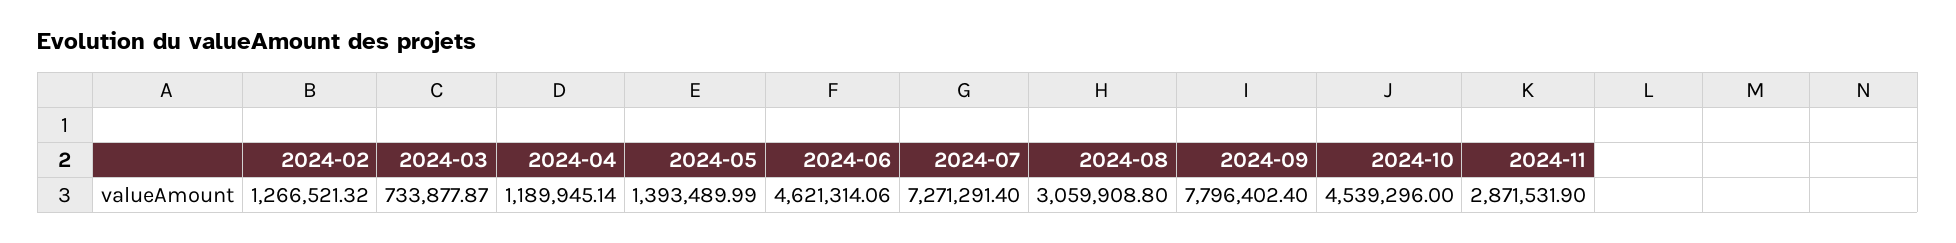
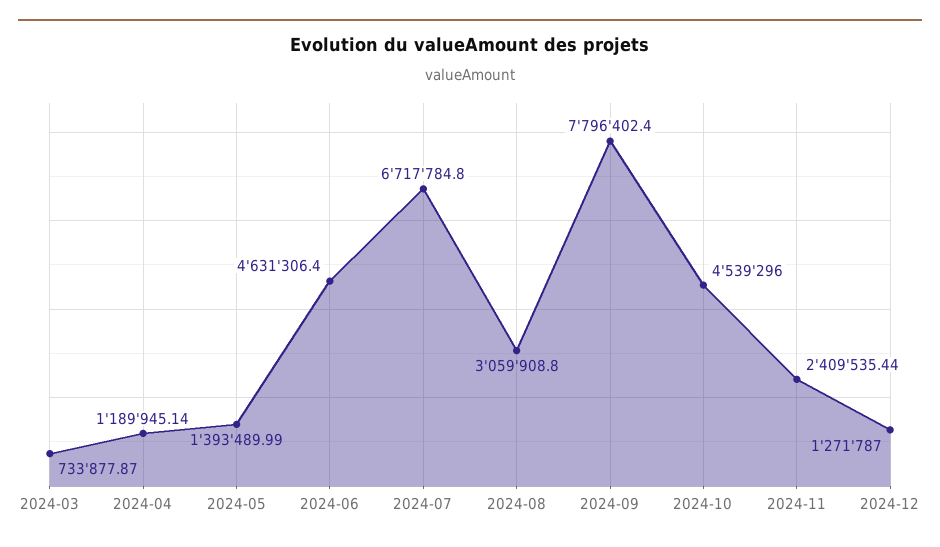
2024-02: 1266521.32 -> none
2024-06: 4621314.06 -> 4631306.4
2024-07: 7271291.4 -> 6717784.8
2024-11: 2871531.9 -> 2409535.44
2024-12: none -> 1271787

